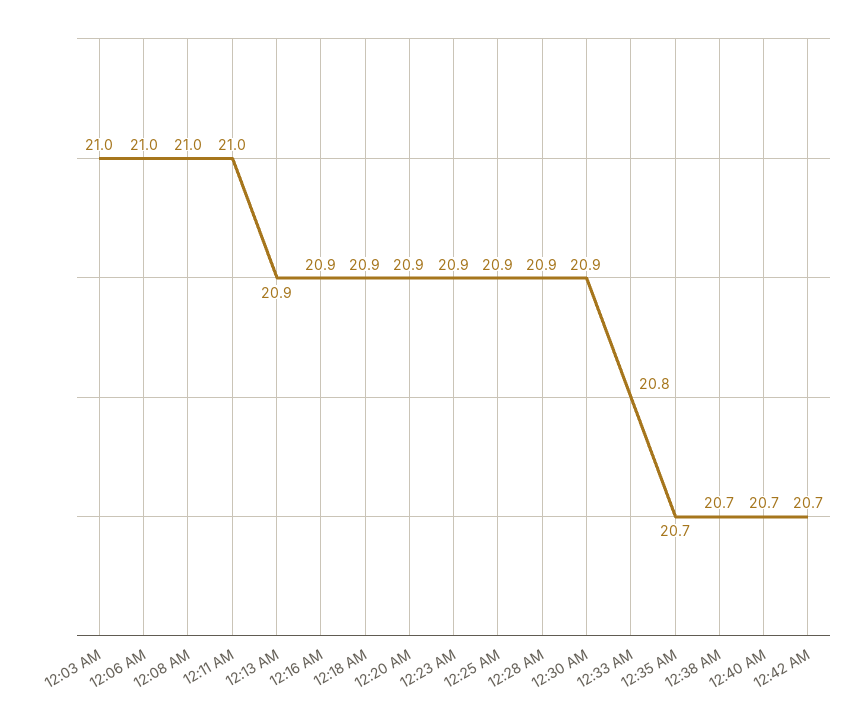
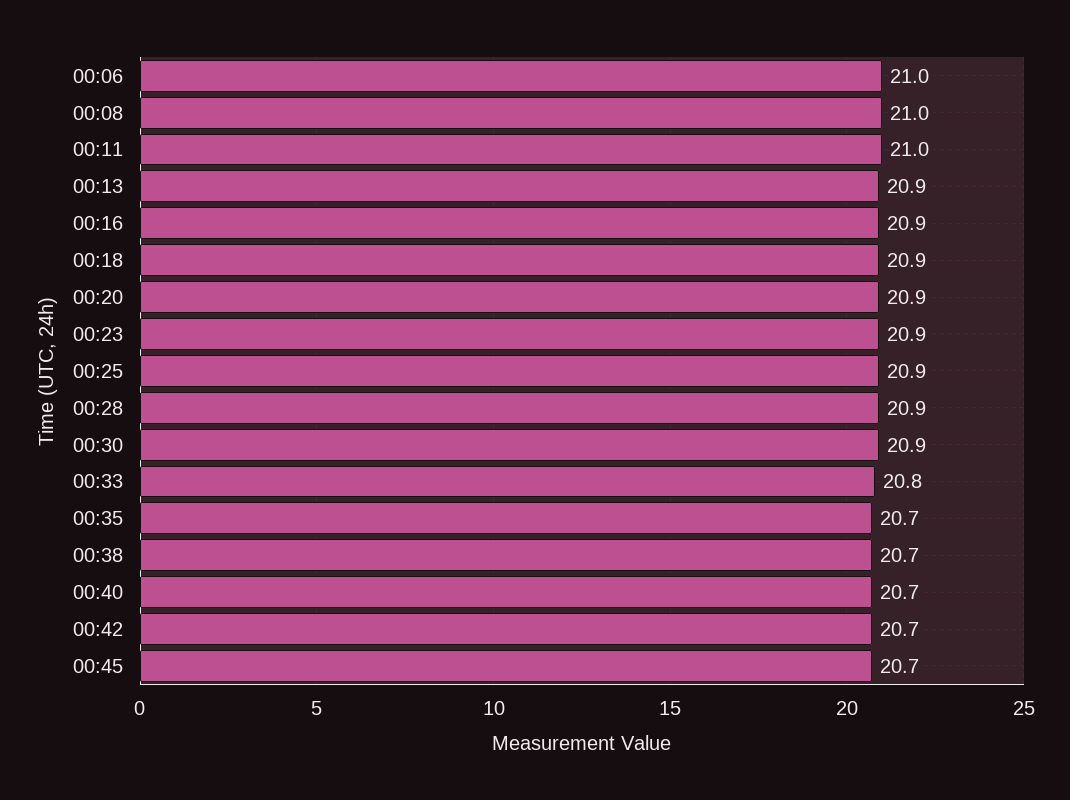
12:03 AM: 21 -> none
00:45: none -> 20.7

